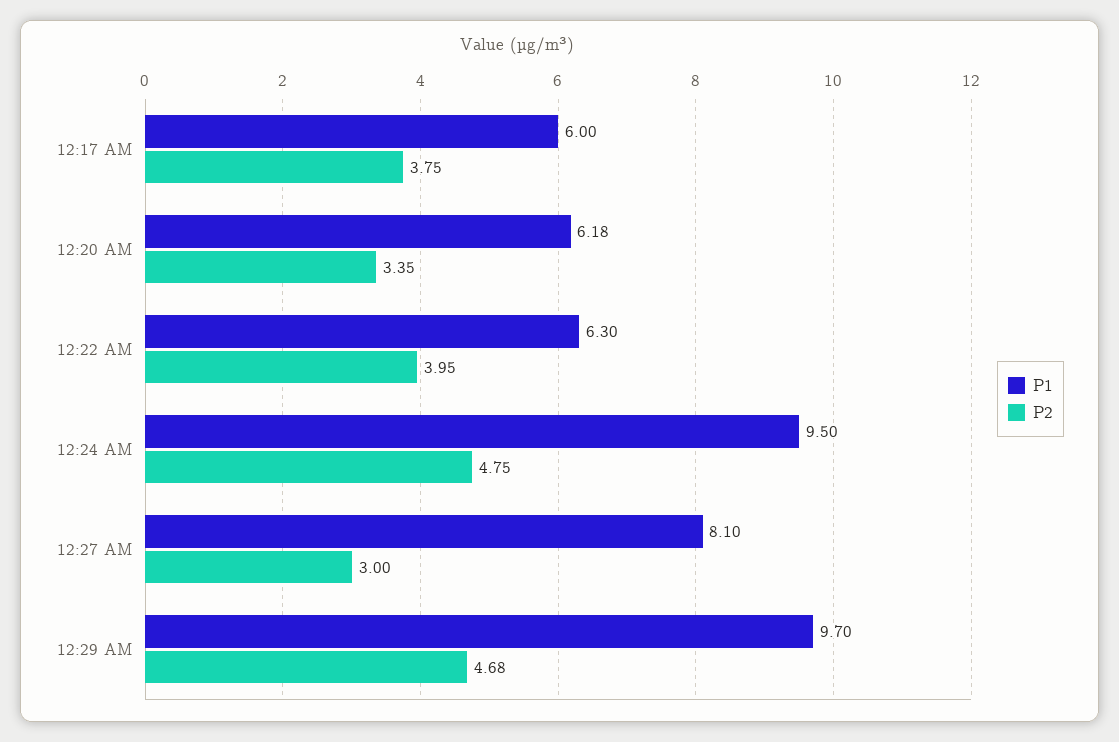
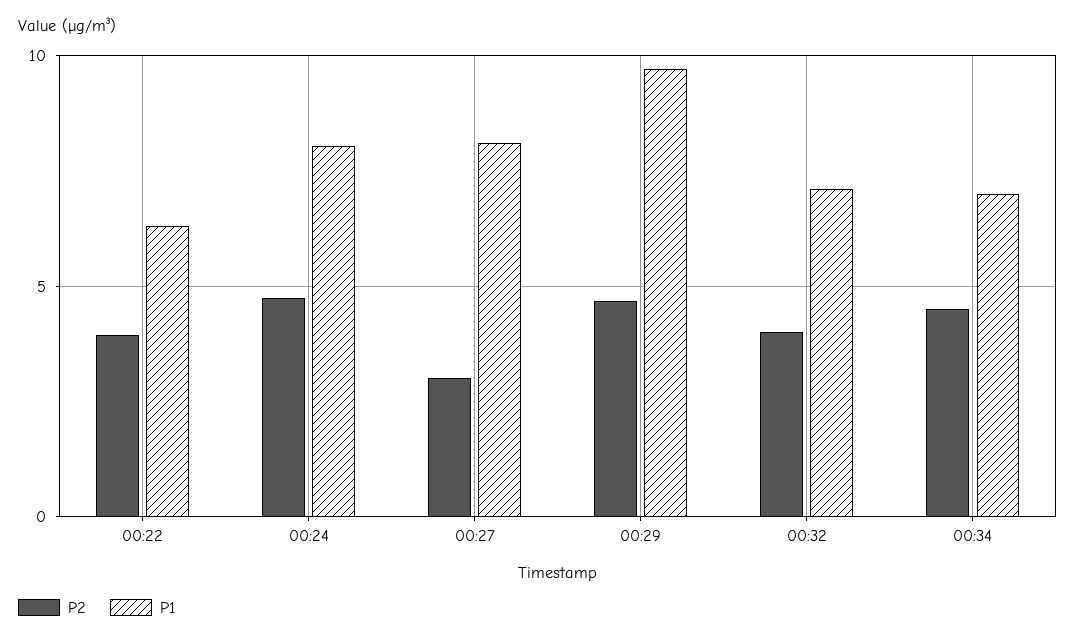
P1, 12:17 AM: 6 -> none
P2, 12:17 AM: 3.75 -> none
P1, 12:20 AM: 6.18 -> none
P2, 12:20 AM: 3.35 -> none
P1, 12:24 AM: 9.5 -> 8
P2, 00:32: none -> 4
P1, 00:32: none -> 7
P2, 00:34: none -> 4.5
P1, 00:34: none -> 7

